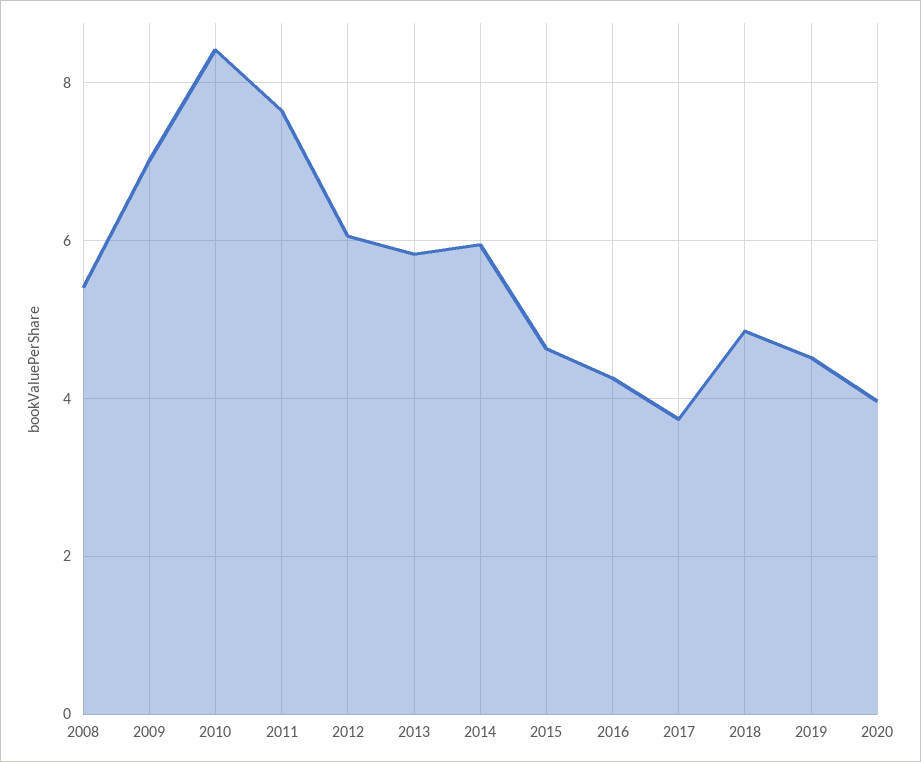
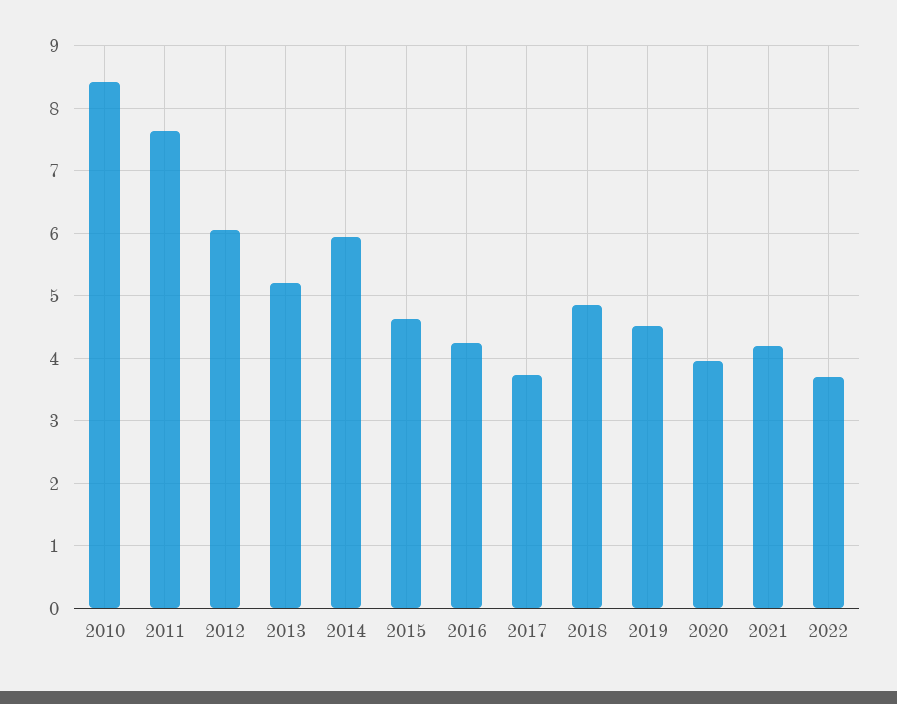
2008: 5.4 -> none
2009: 7 -> none
2013: 5.8 -> 5.2
2021: none -> 4.2
2022: none -> 3.7

